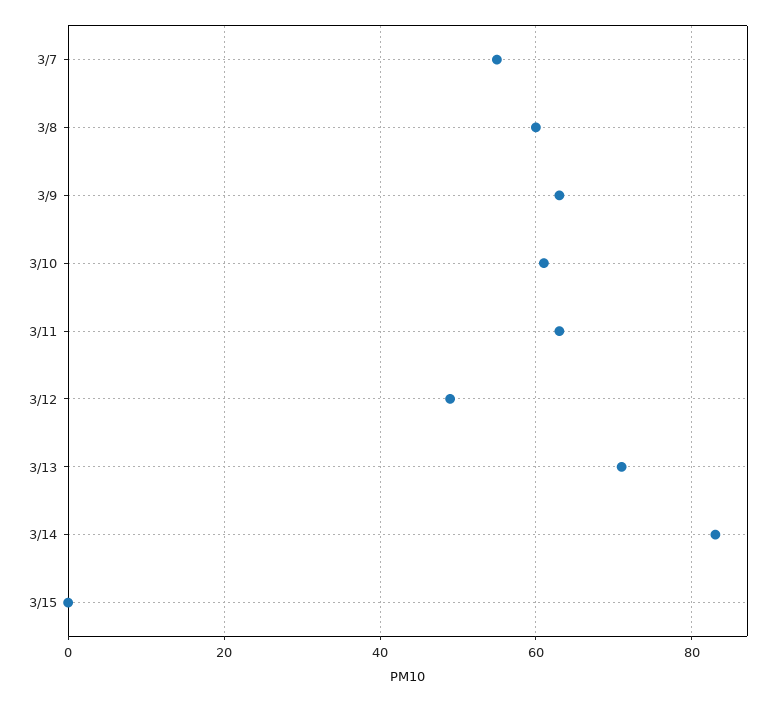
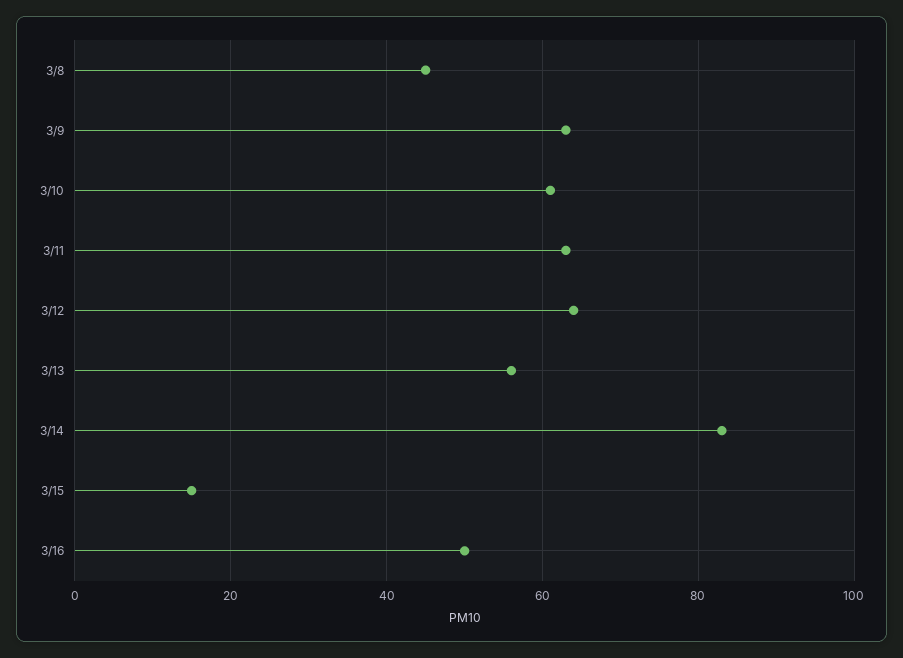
3/7: 55 -> none
3/8: 60 -> 45
3/12: 50 -> 65
3/13: 70 -> 55
3/15: 0 -> 15
3/16: none -> 50

